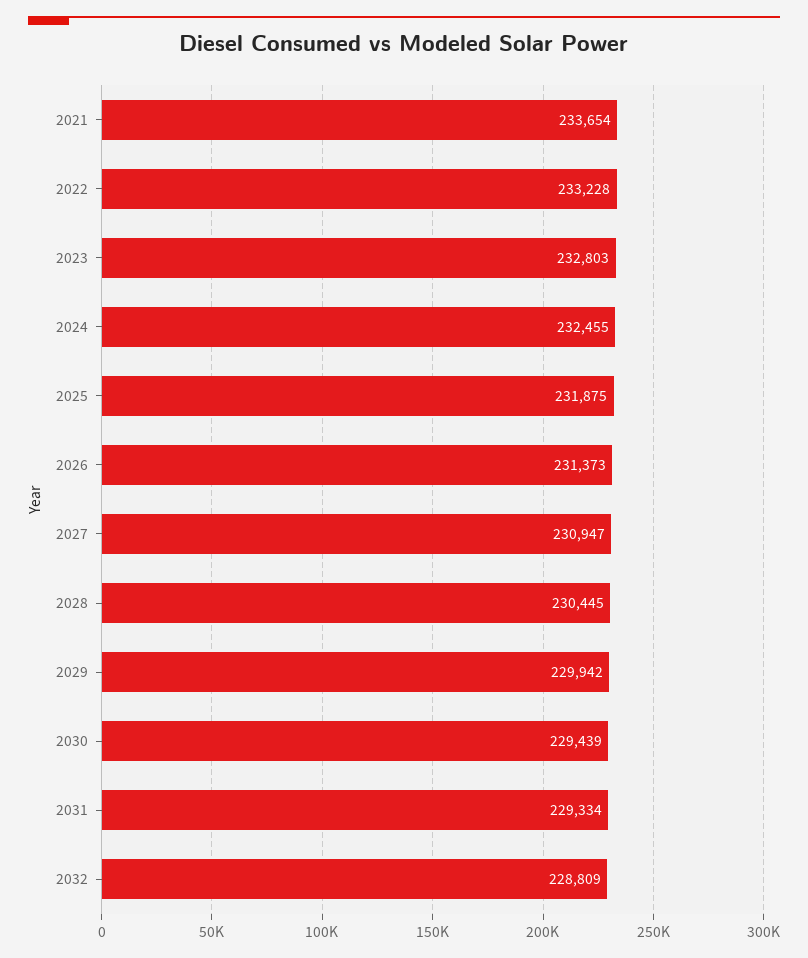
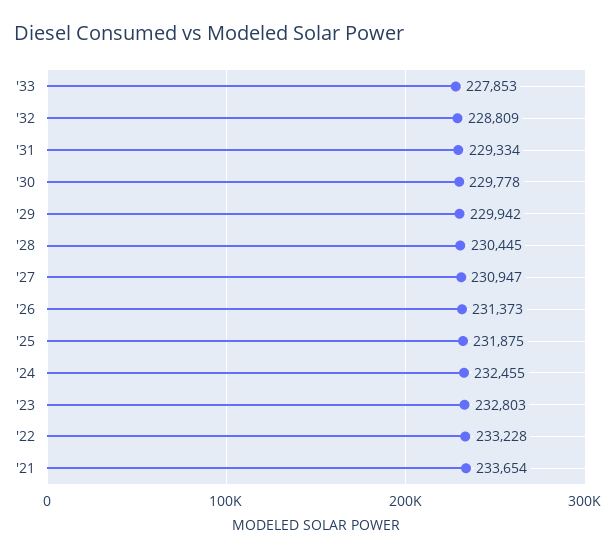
2030: 229439 -> 229778
'33: none -> 227853

